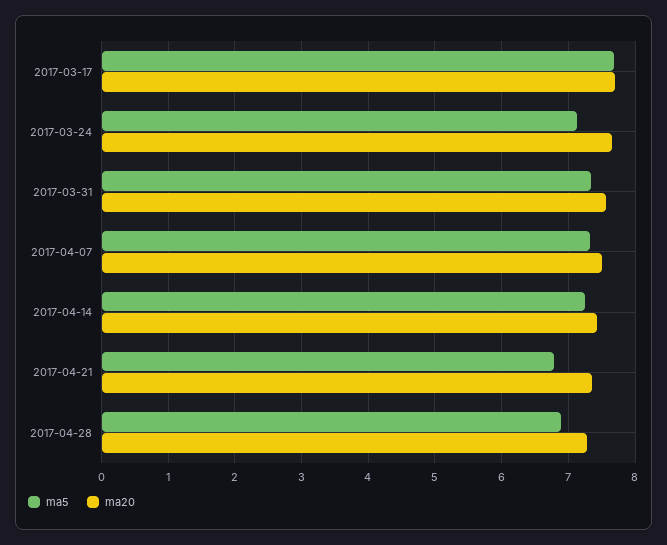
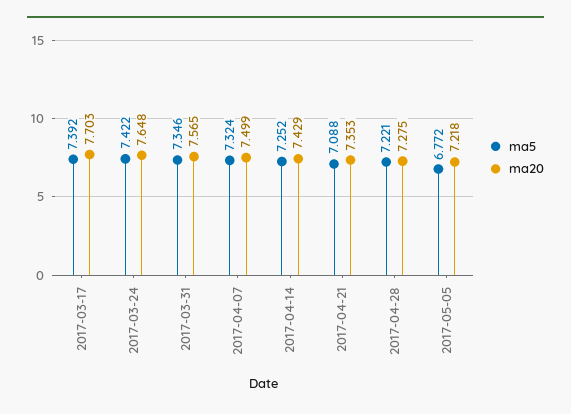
ma5, 2017-03-17: 7.7 -> 7.392
ma5, 2017-03-24: 7.1 -> 7.422
ma5, 2017-04-21: 6.8 -> 7.088
ma5, 2017-04-28: 6.9 -> 7.221
ma5, 2017-05-05: none -> 6.772
ma20, 2017-05-05: none -> 7.218

